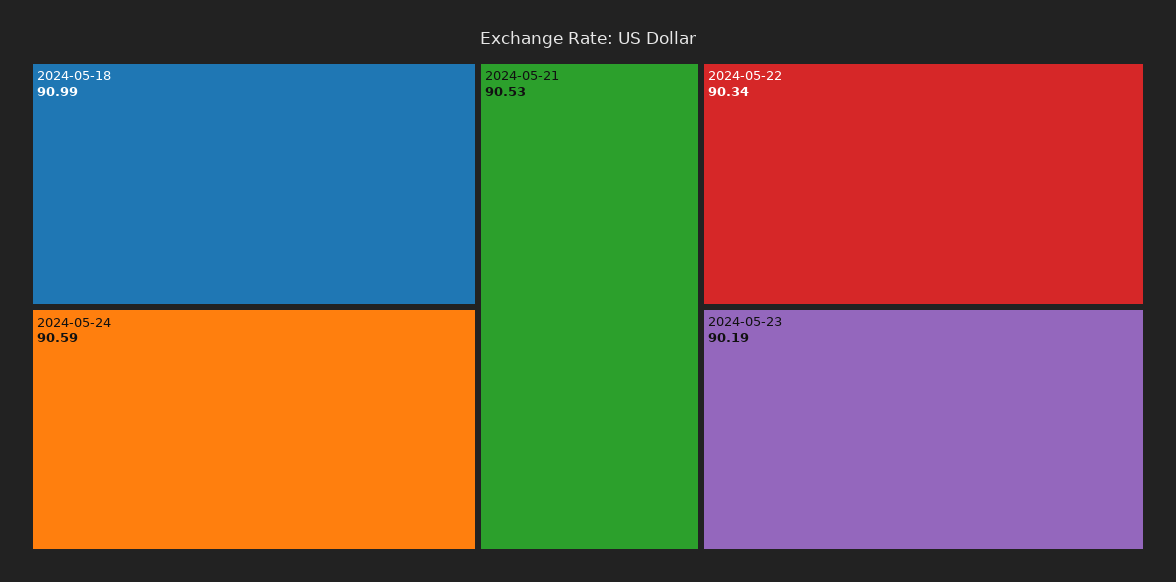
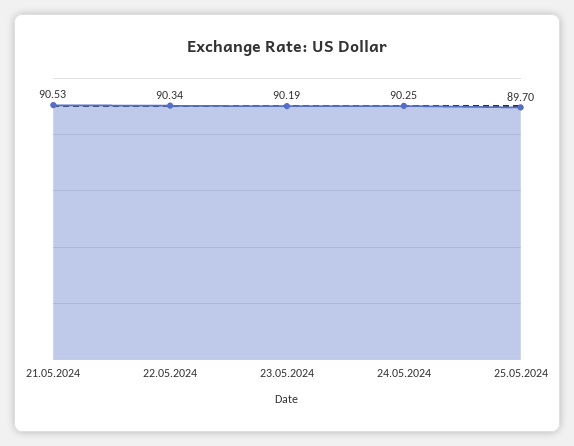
2024-05-18: 90.99 -> none
2024-05-24: 90.59 -> 90.25
25.05.2024: none -> 89.7

